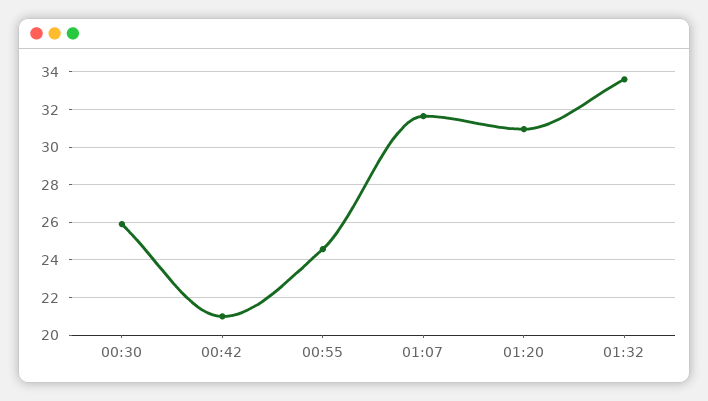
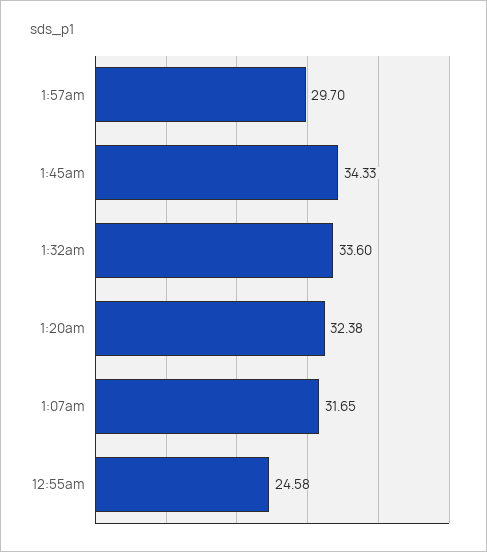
00:30: 26 -> none
00:42: 21 -> none
01:20: 31 -> 32.38
1:57am: none -> 29.7
1:45am: none -> 34.33

